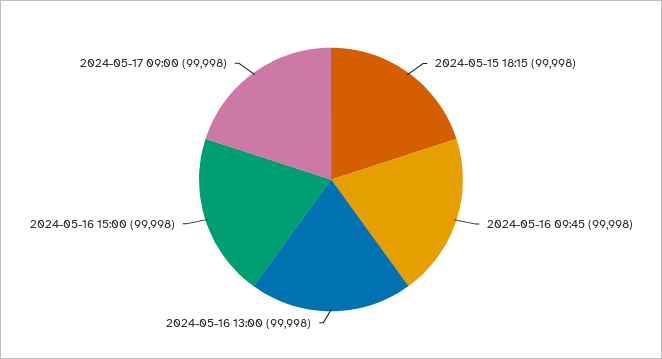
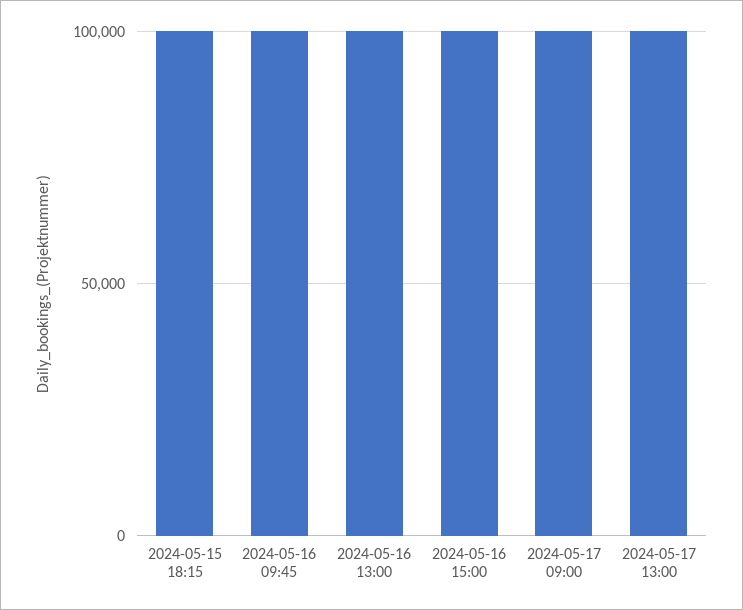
2024-05-17 13:00: none -> 100000

